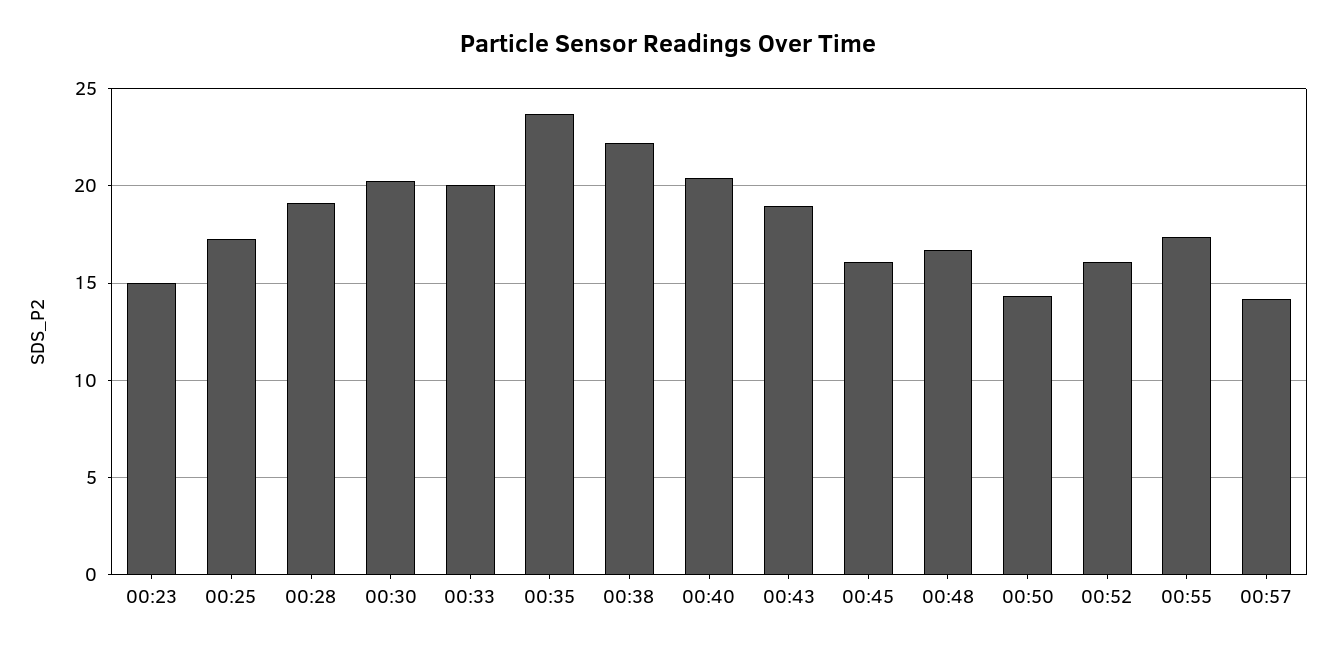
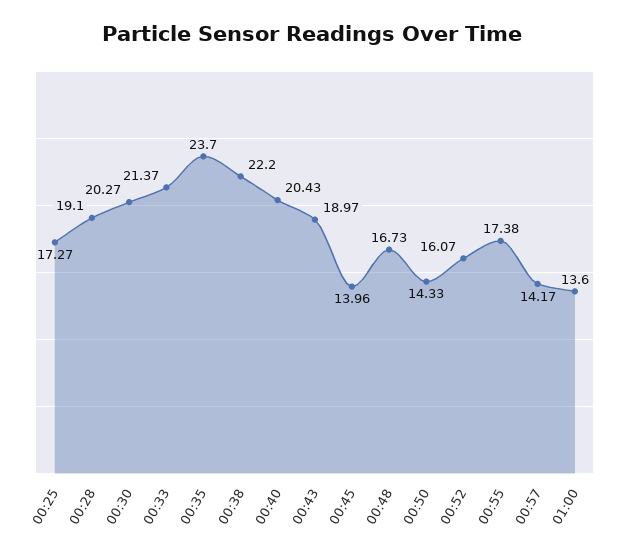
00:23: 15 -> none
00:33: 20 -> 21.37
00:45: 16 -> 13.96
01:00: none -> 13.6

